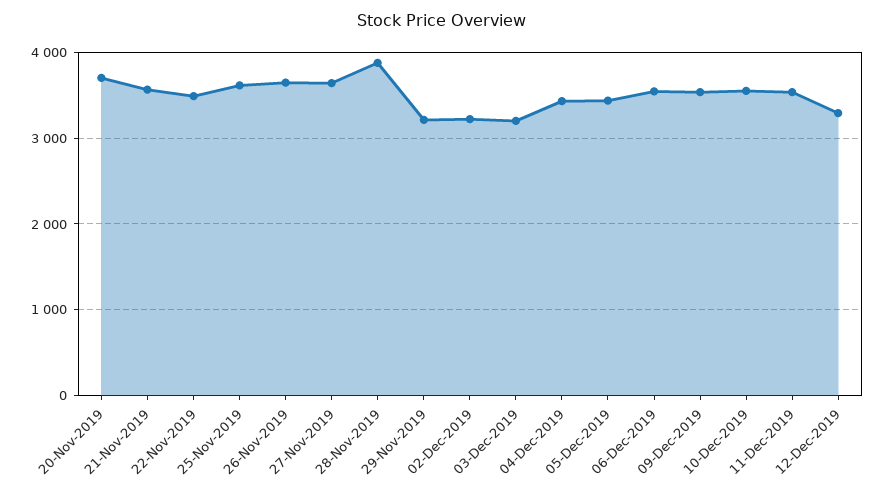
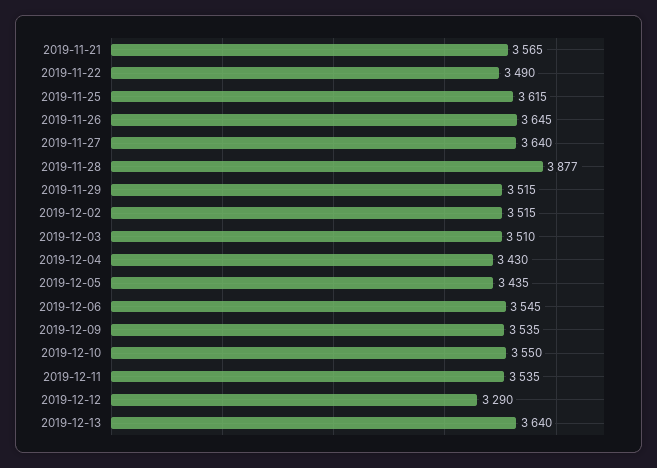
20-Nov-2019: 3700 -> none
29-Nov-2019: 3200 -> 3515
02-Dec-2019: 3200 -> 3515
03-Dec-2019: 3200 -> 3510
2019-12-13: none -> 3640

